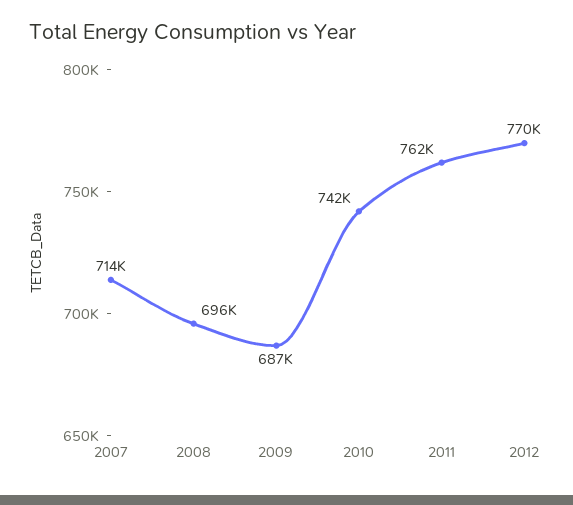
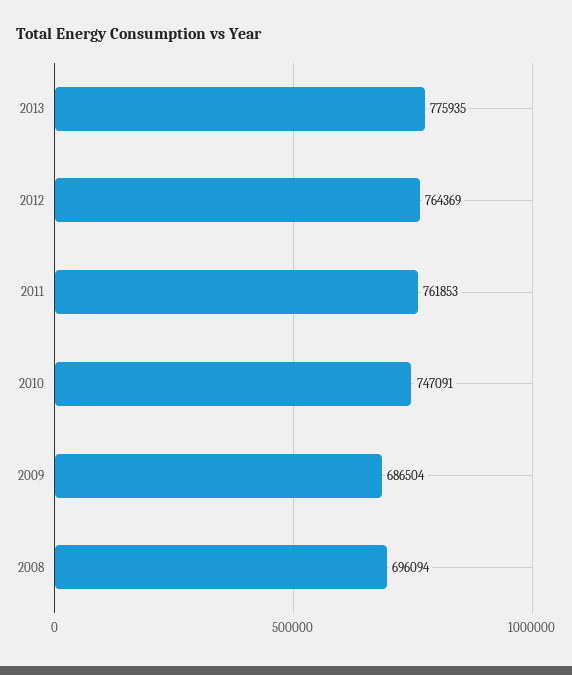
2007: 714000 -> none
2010: 742000 -> 747091
2012: 770000 -> 764369
2013: none -> 775935

